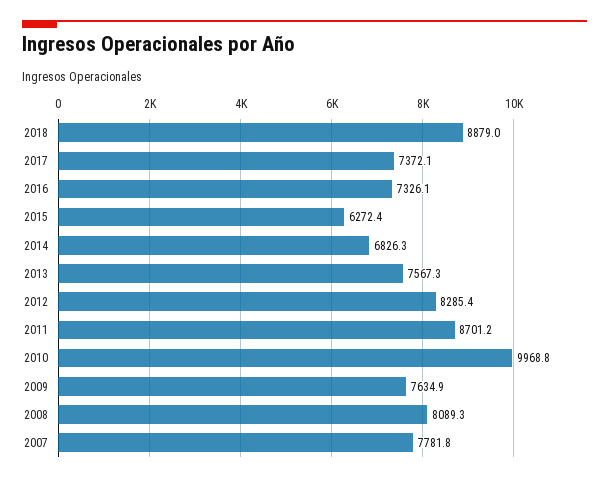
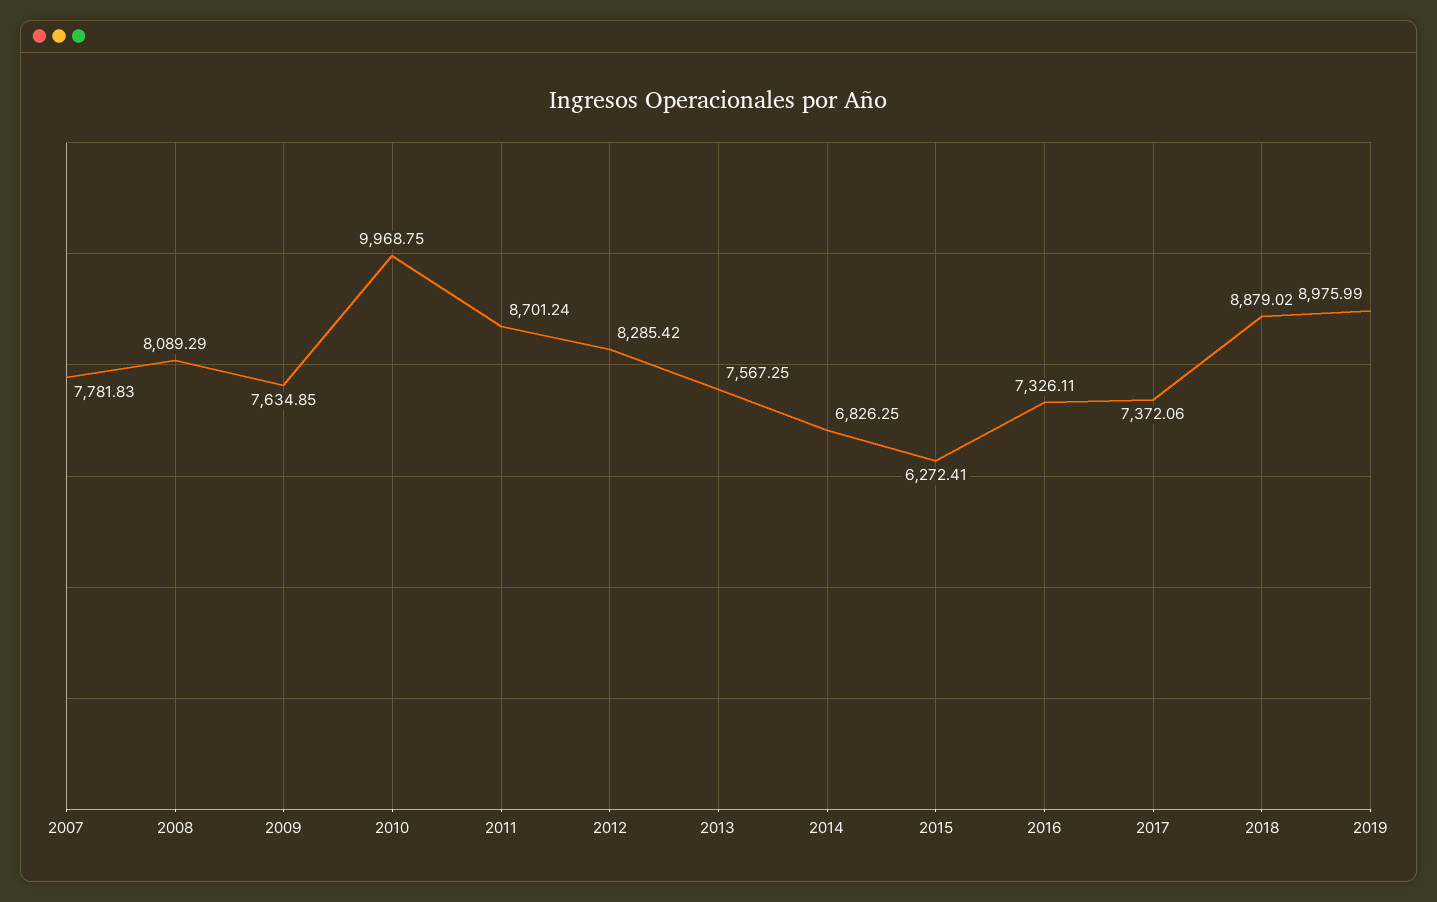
2019: none -> 8975.99

